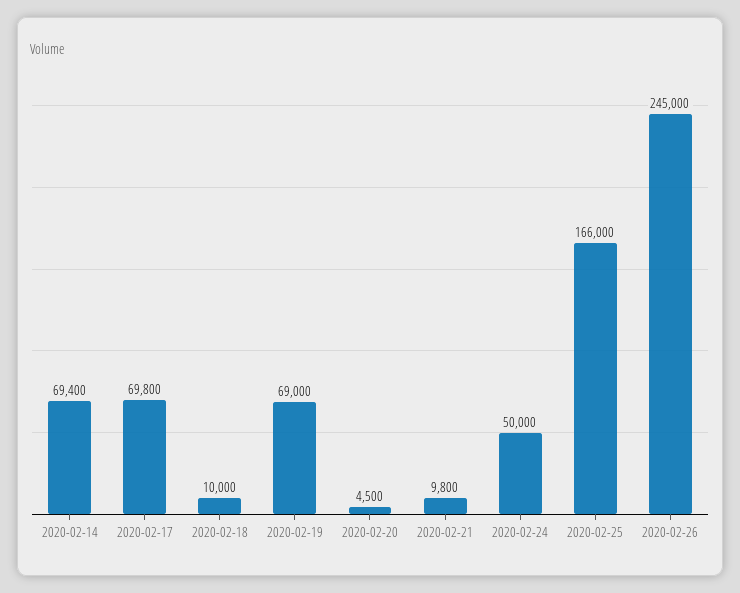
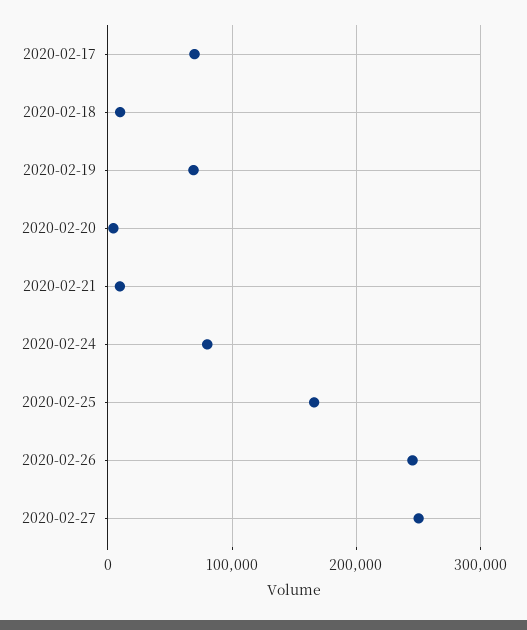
2020-02-14: 69400 -> none
2020-02-24: 50000 -> 80000
2020-02-27: none -> 250000

